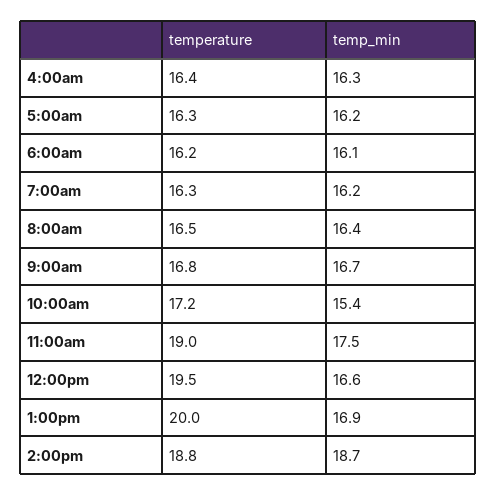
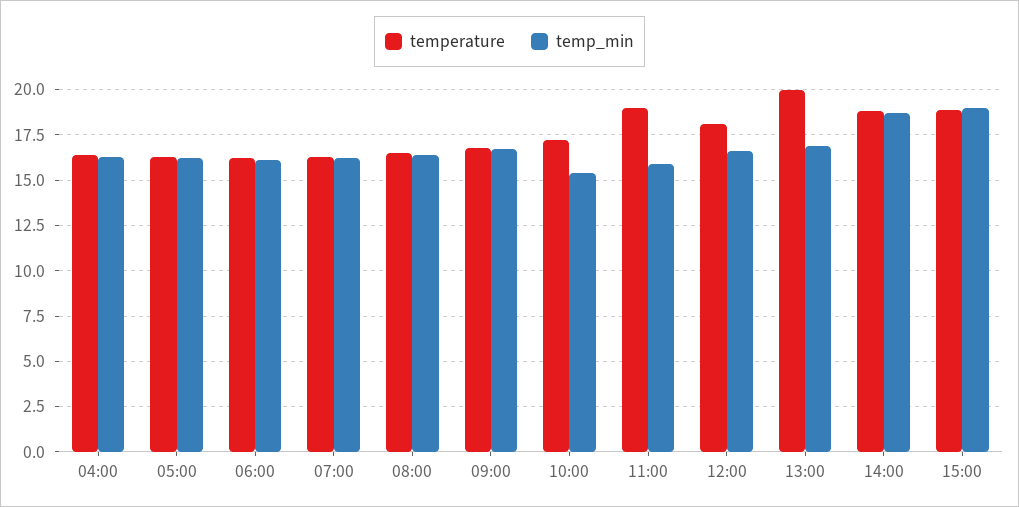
temp_min, 11:00am: 17.5 -> 16
temperature, 12:00pm: 19.5 -> 18
temperature, 15:00: none -> 19
temp_min, 15:00: none -> 19

